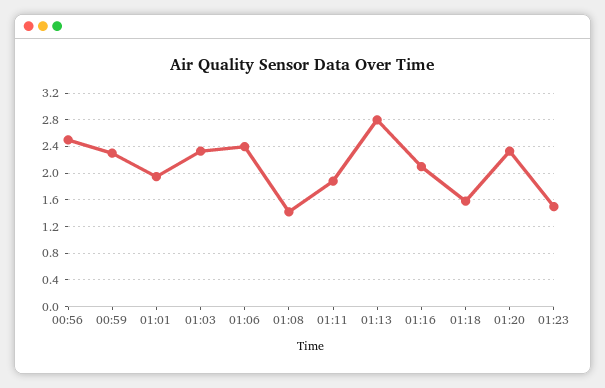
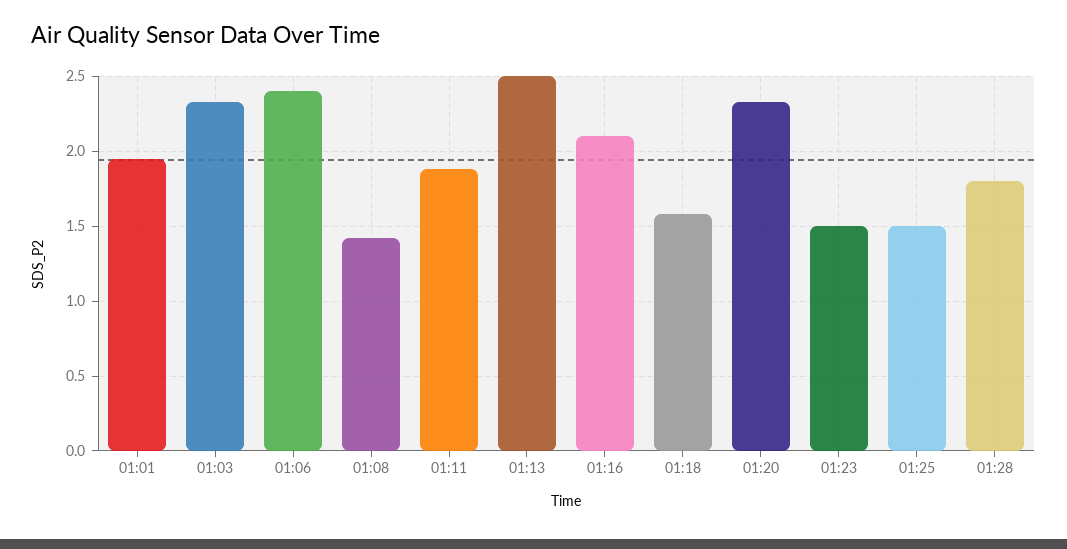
00:56: 2.5 -> none
00:59: 2.3 -> none
01:13: 2.8 -> 2.5
01:25: none -> 1.5
01:28: none -> 1.8

